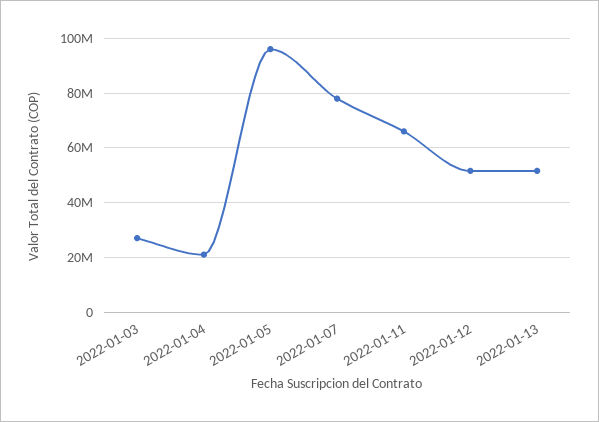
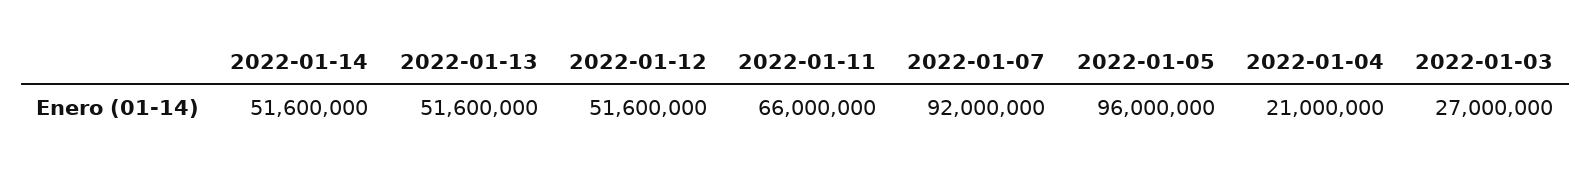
2022-01-07: 77500000 -> 92000000
2022-01-14: none -> 51600000

